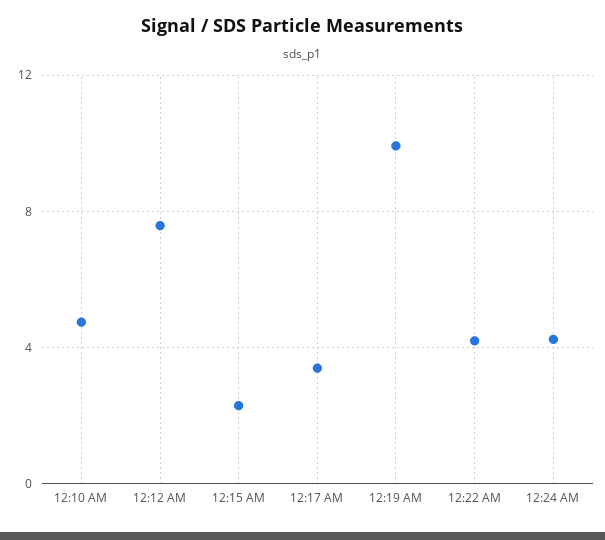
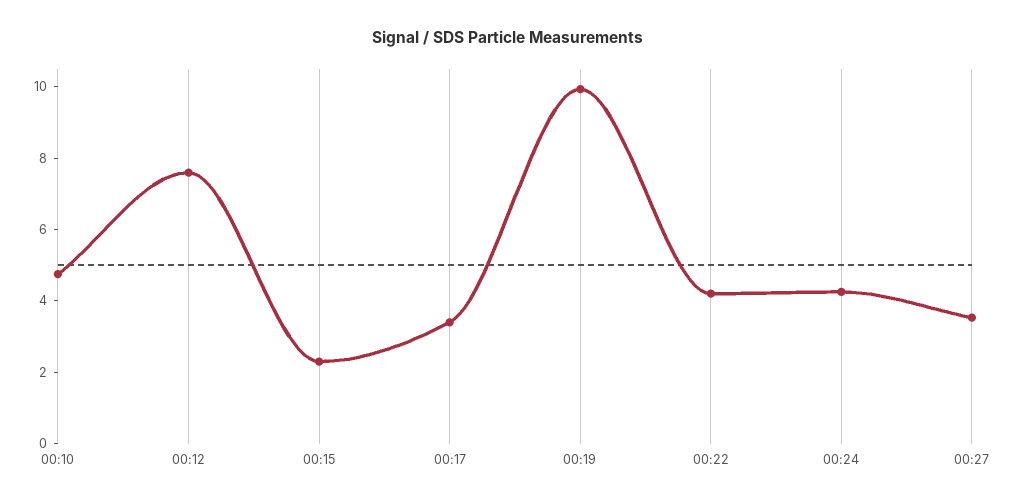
00:27: none -> 3.5

